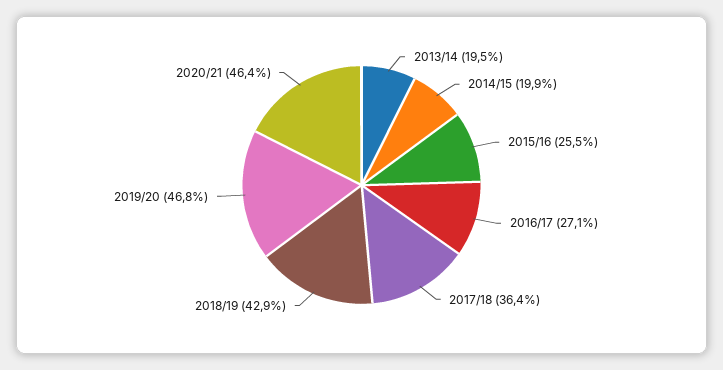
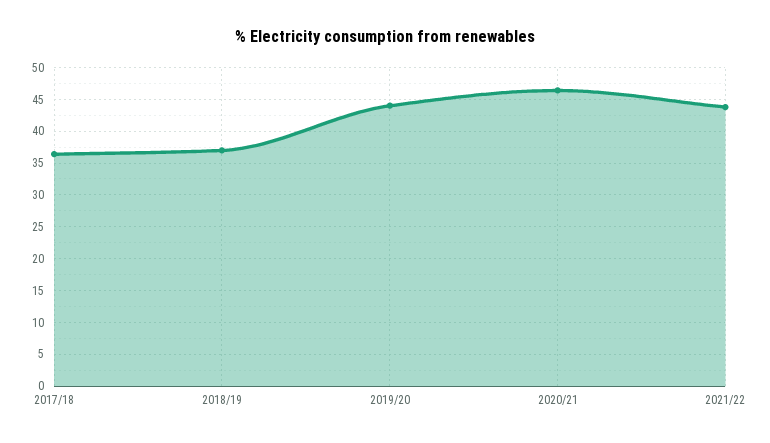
2013/14: 19.5 -> none
2014/15: 19.9 -> none
2015/16: 25.5 -> none
2016/17: 27.1 -> none
2018/19: 42.9 -> 37
2019/20: 46.8 -> 44
2021/22: none -> 44

